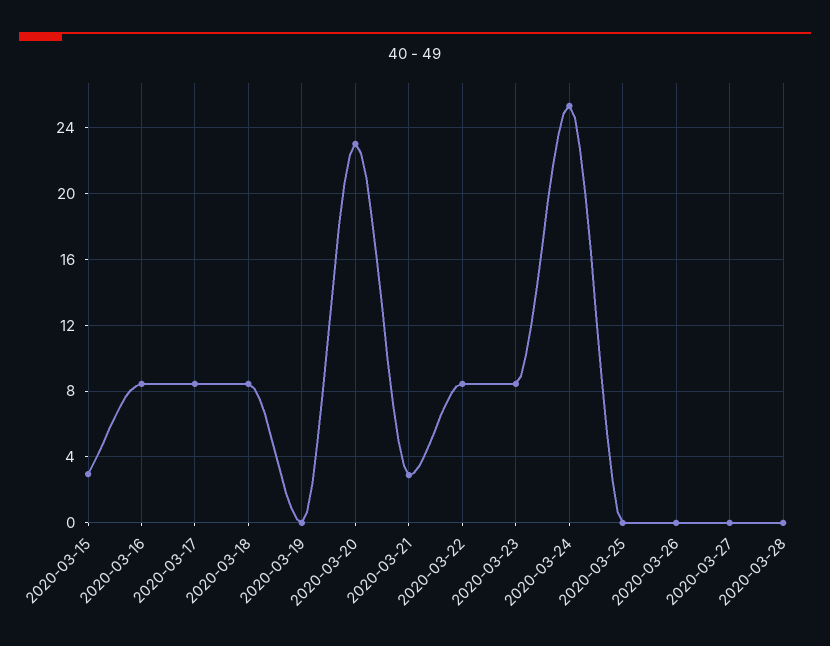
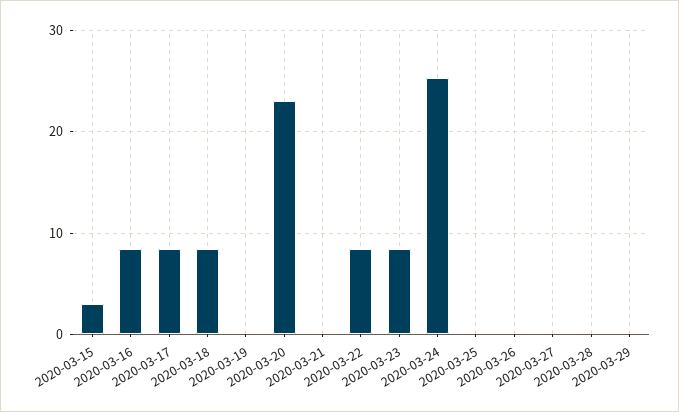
2020-03-21: 3 -> 0
2020-03-29: none -> 0

